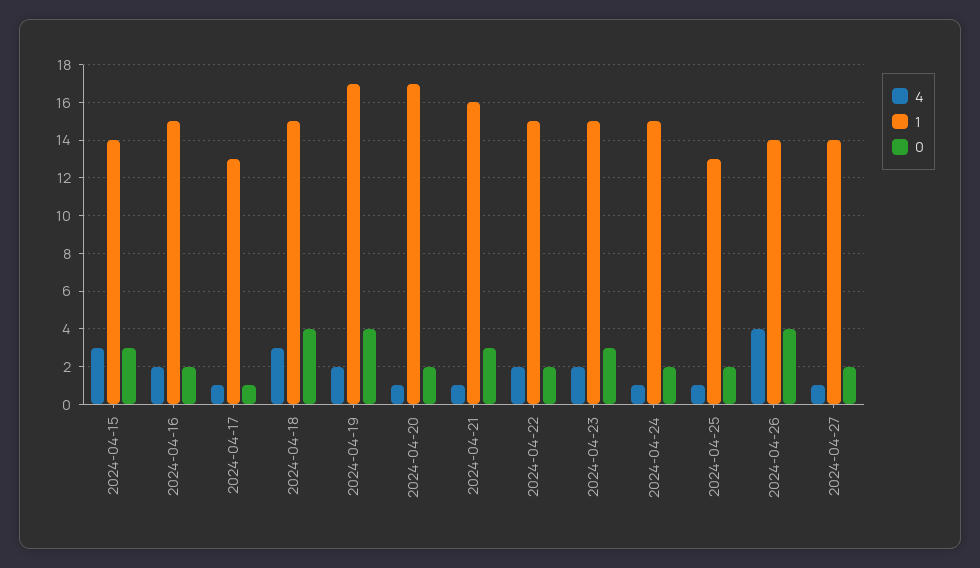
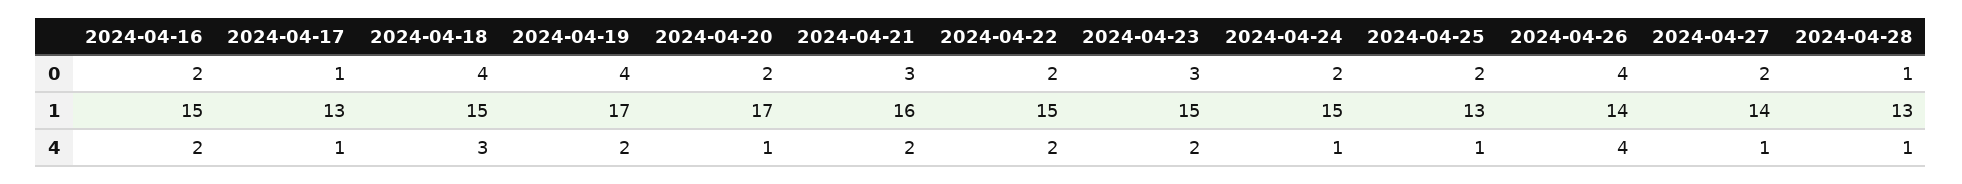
4, 2024-04-15: 3 -> none
1, 2024-04-15: 14 -> none
0, 2024-04-15: 3 -> none
4, 2024-04-21: 1 -> 2
0, 2024-04-28: none -> 1
1, 2024-04-28: none -> 13
4, 2024-04-28: none -> 1

